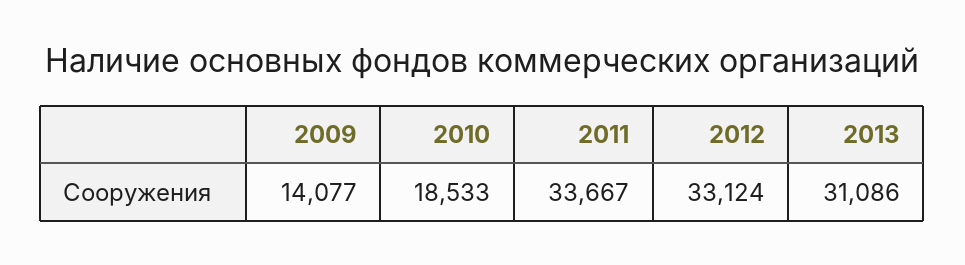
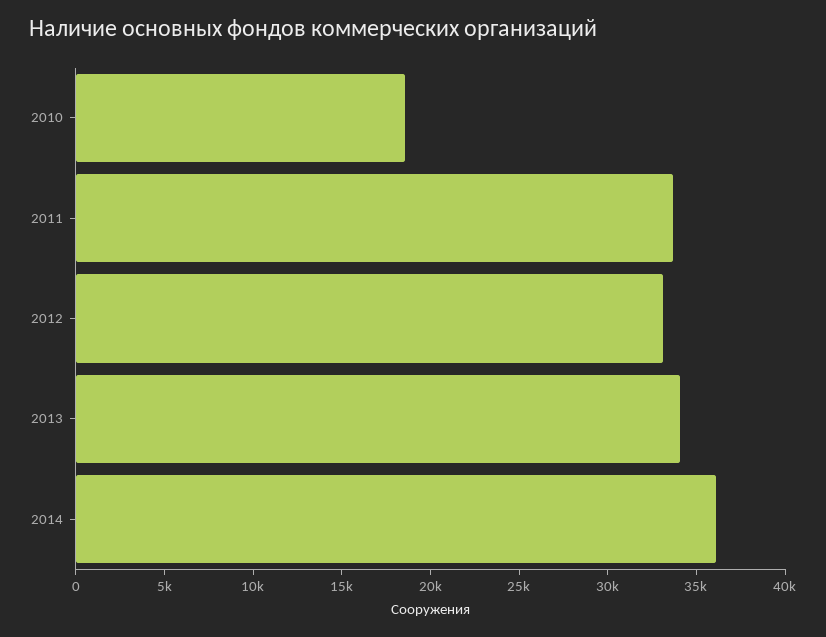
2009: 14077 -> none
2013: 31086 -> 34000
2014: none -> 36000

